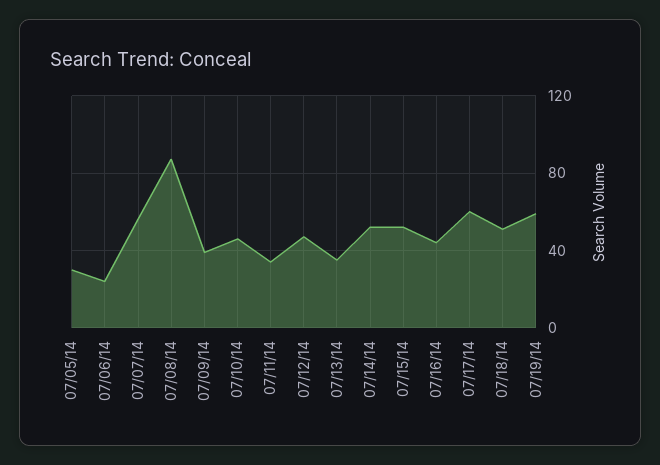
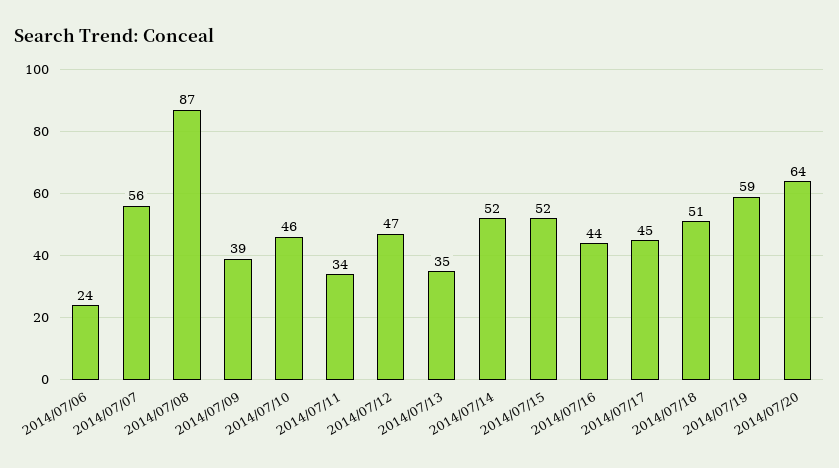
07/05/14: 30 -> none
07/17/14: 60 -> 45
2014/07/20: none -> 64

